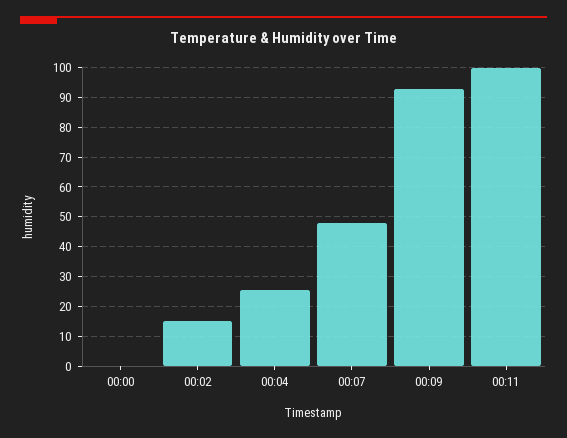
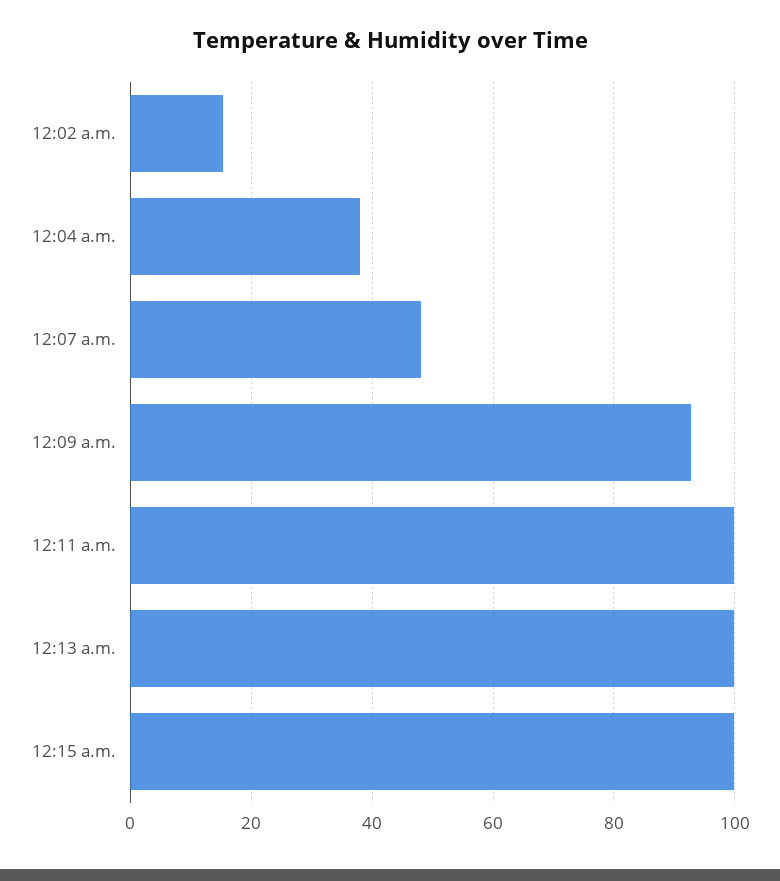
00:00: 0 -> none
00:04: 25 -> 38
12:13 a.m.: none -> 100
12:15 a.m.: none -> 100

